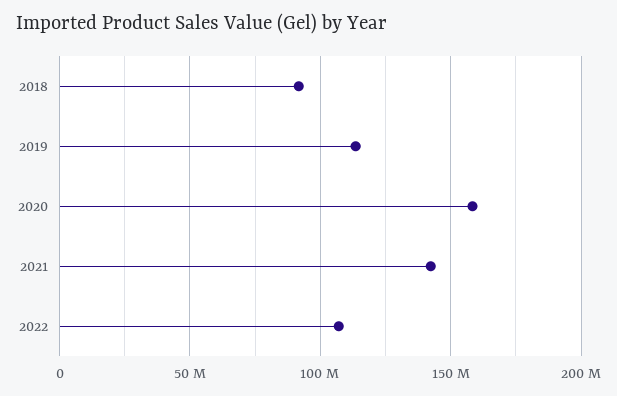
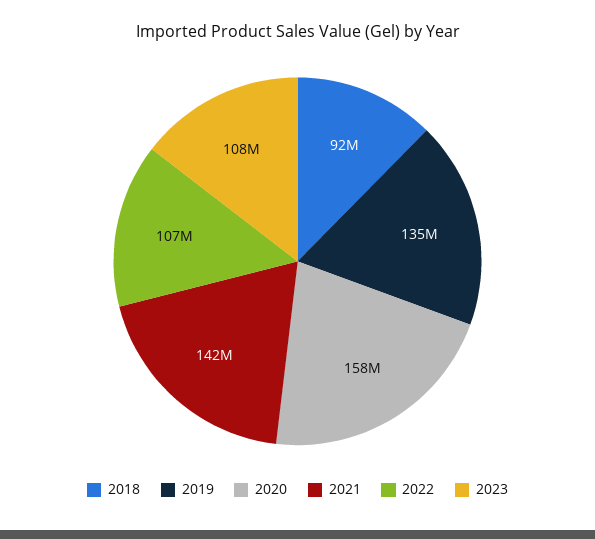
2019: 115000000 -> 135000000
2023: none -> 108000000

